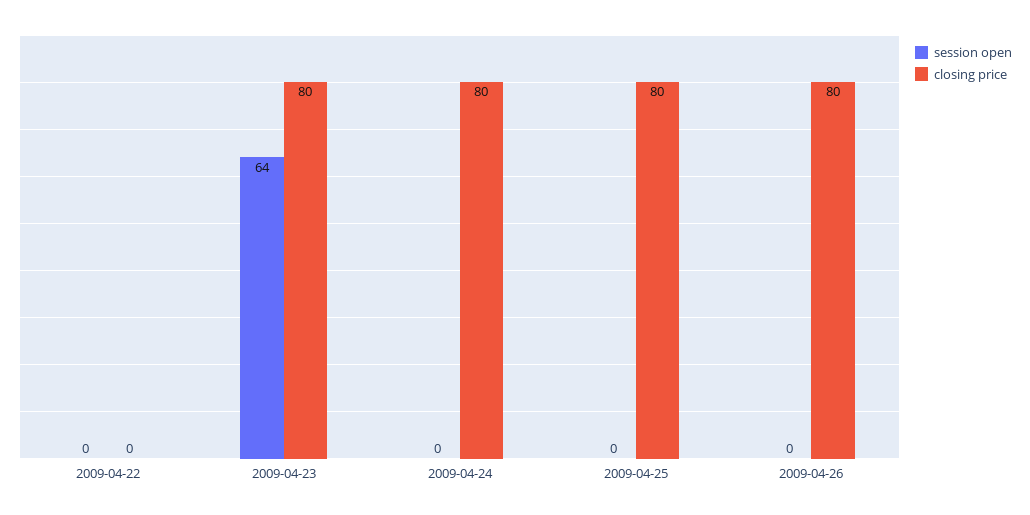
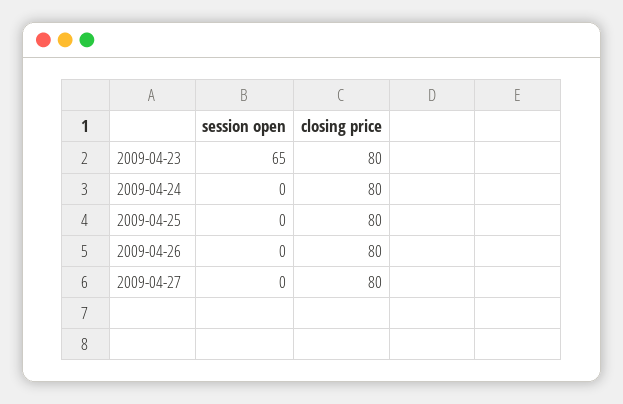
session open, 2009-04-22: 0 -> none
closing price, 2009-04-22: 0 -> none
session open, 2009-04-23: 64 -> 65
session open, 2009-04-27: none -> 0
closing price, 2009-04-27: none -> 80

